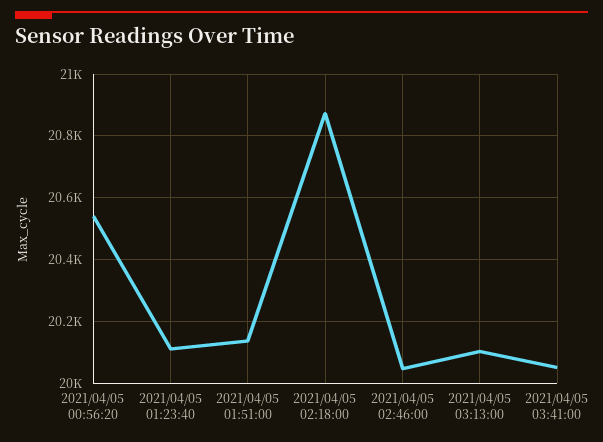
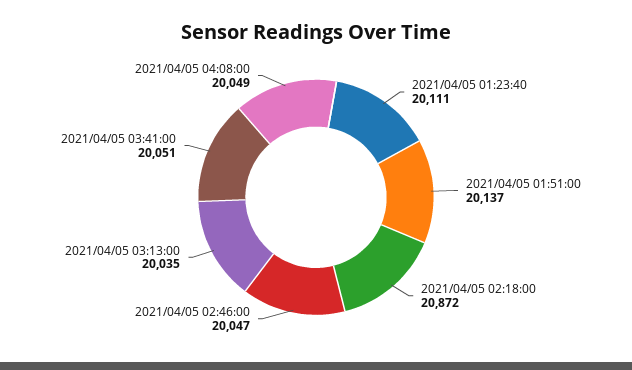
2021/04/05 00:56:20: 20540 -> none
2021/04/05 03:13:00: 20100 -> 20035
2021/04/05 04:08:00: none -> 20049

